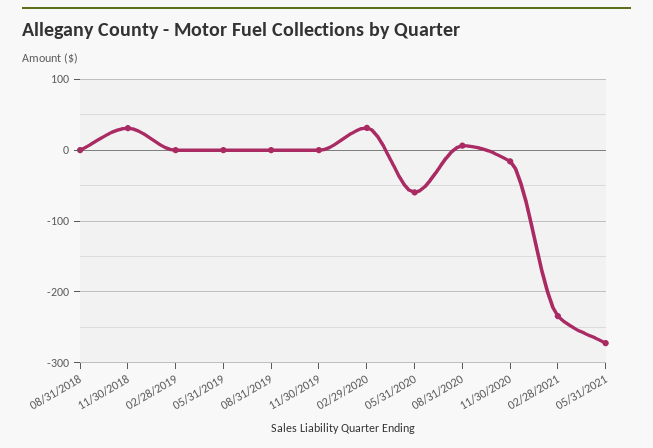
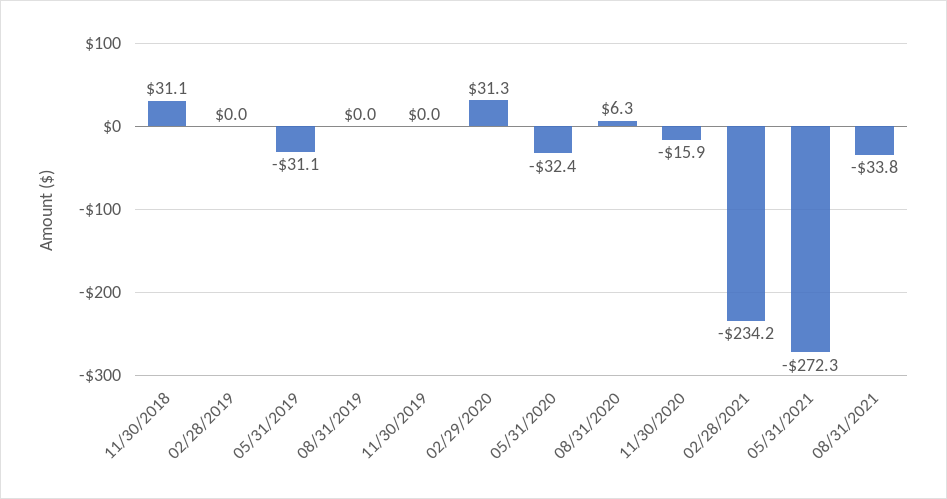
08/31/2018: 0 -> none
05/31/2019: 0 -> -31.1
05/31/2020: -60 -> -32.4
08/31/2021: none -> -33.8

